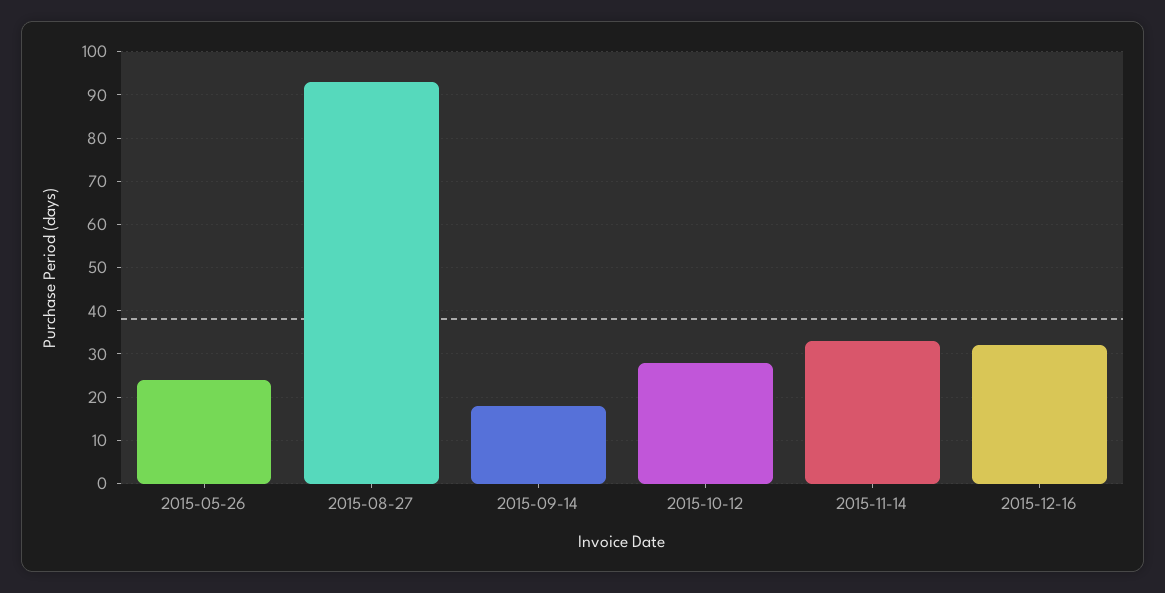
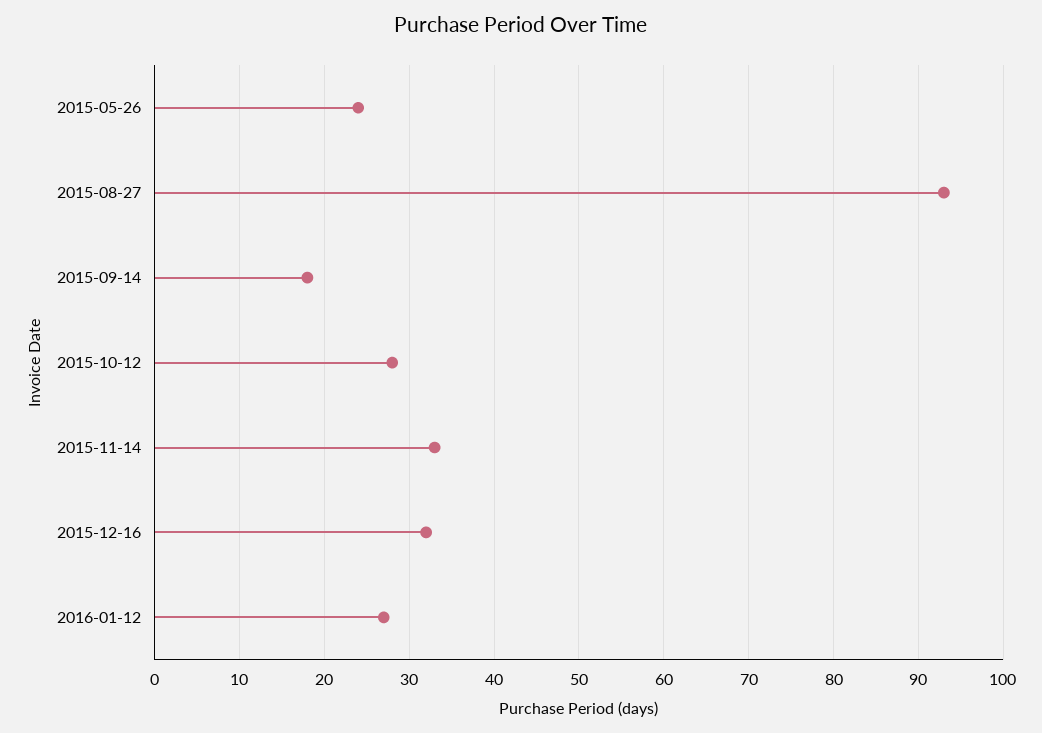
2016-01-12: none -> 27

